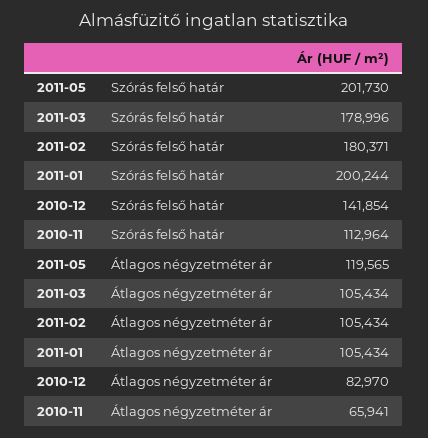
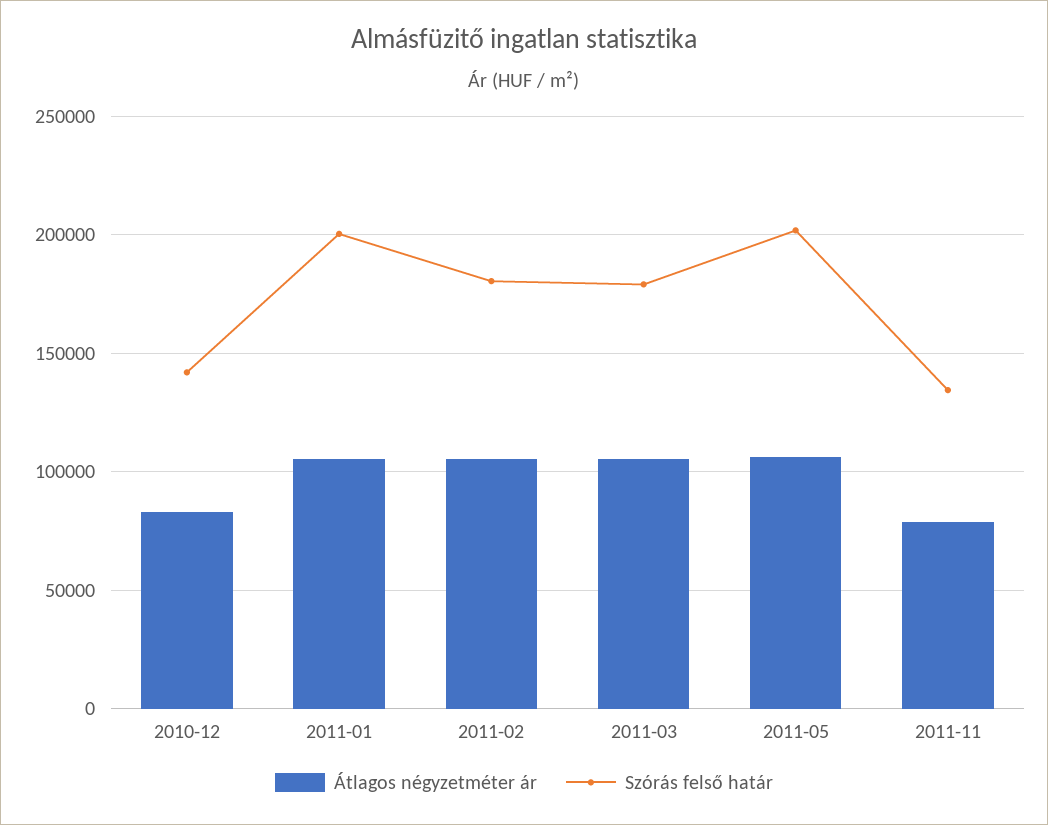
Szórás felső határ, 2010-11: 112964 -> none
Átlagos négyzetméter ár, 2011-05: 119565 -> 105000
Átlagos négyzetméter ár, 2010-11: 65941 -> none
Átlagos négyzetméter ár, 2011-11: none -> 80000
Szórás felső határ, 2011-11: none -> 135000

